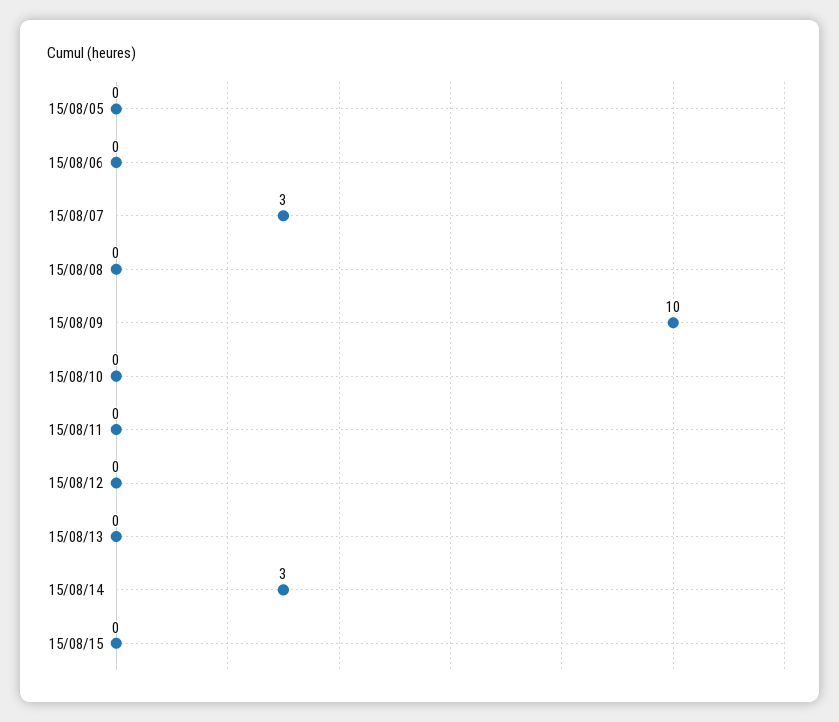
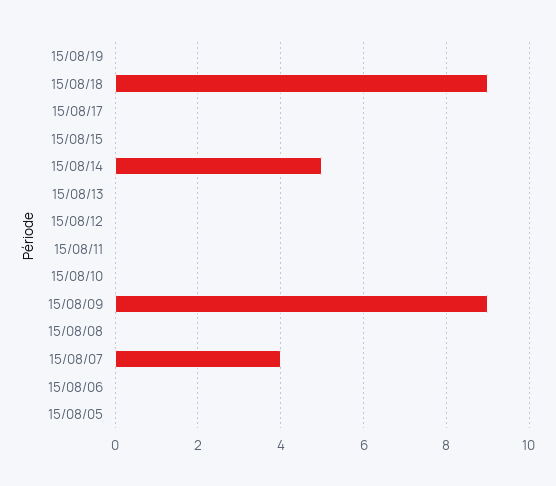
15/08/07: 3 -> 4
15/08/09: 10 -> 9
15/08/14: 3 -> 5
15/08/19: none -> 0
15/08/18: none -> 9
15/08/17: none -> 0

